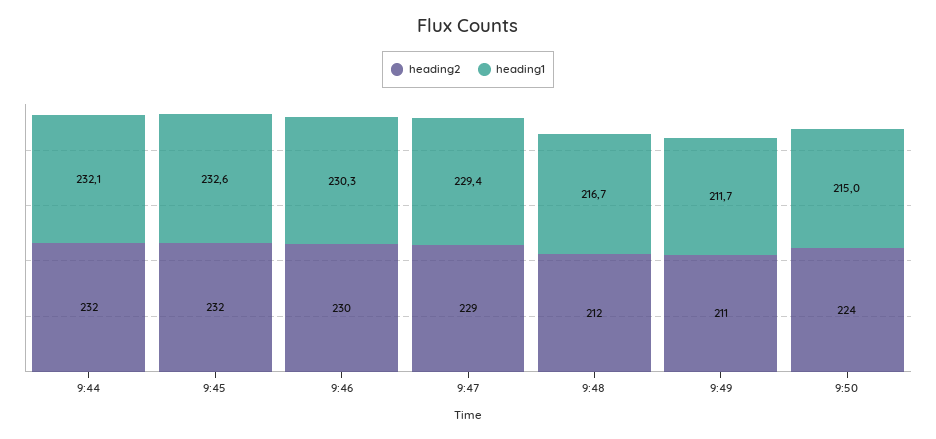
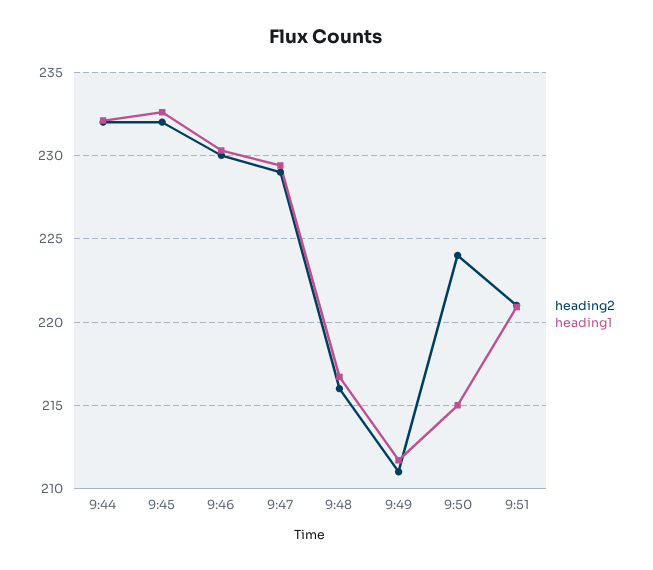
heading2, 9:48: 212 -> 216
heading2, 9:51: none -> 221
heading1, 9:51: none -> 221

